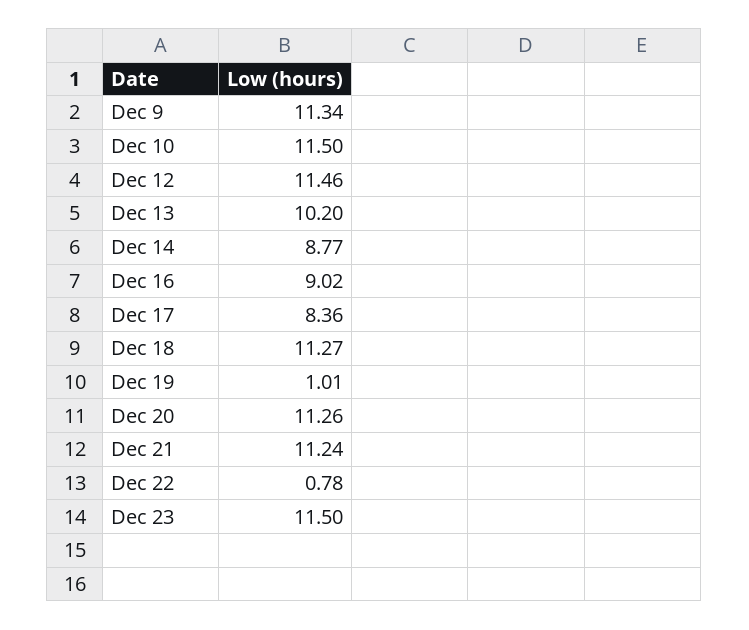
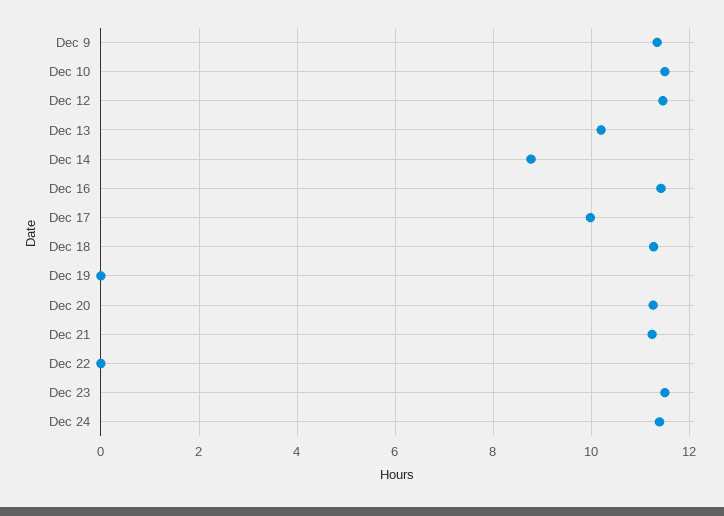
Dec 16: 9.02 -> 11.4
Dec 17: 8.36 -> 10
Dec 19: 1.01 -> 0
Dec 22: 0.78 -> 0
Dec 24: none -> 11.4

